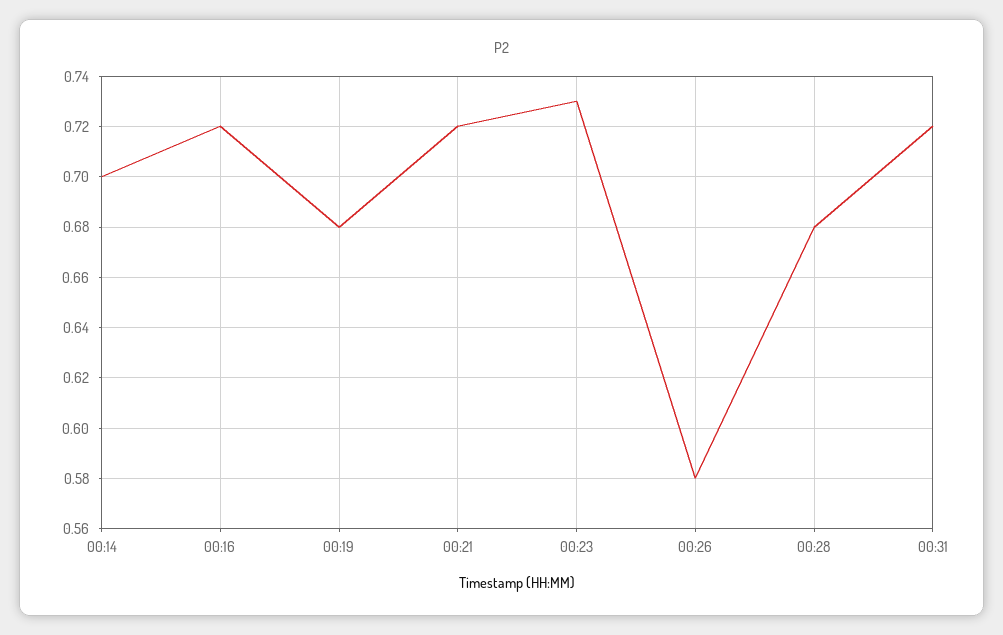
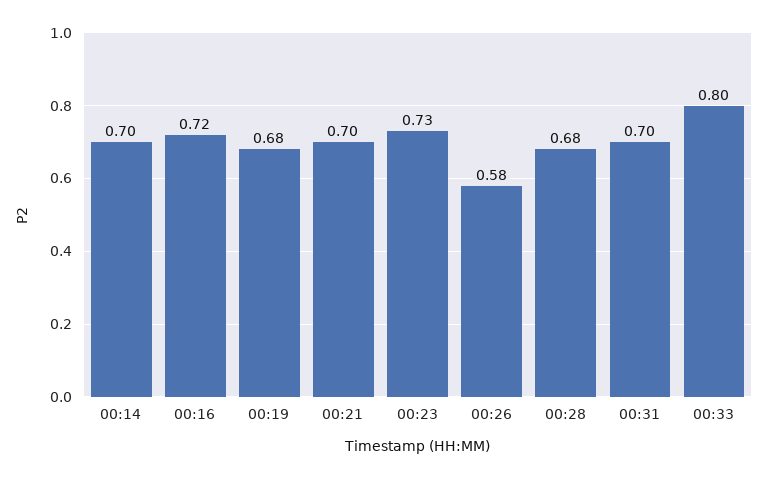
00:21: 0.72 -> 0.7
00:31: 0.72 -> 0.7
00:33: none -> 0.8

